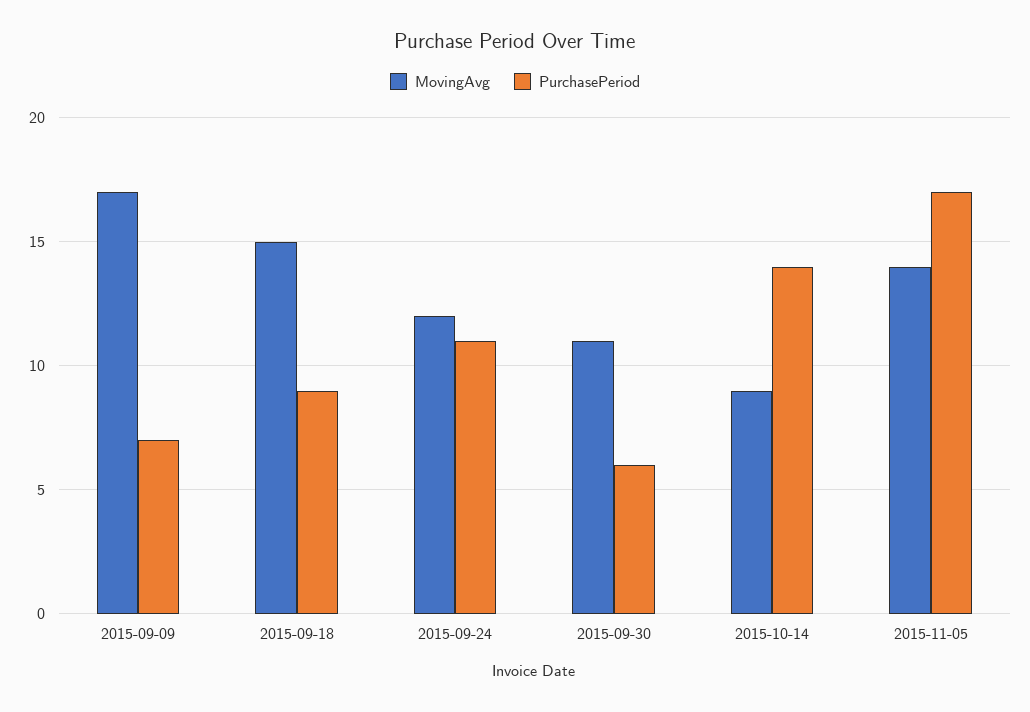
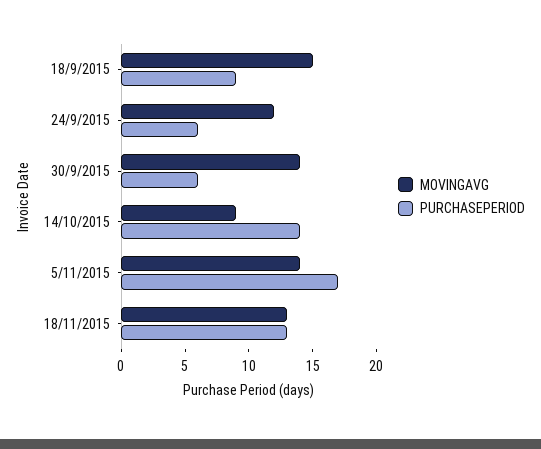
MovingAvg, 2015-09-09: 17 -> none
PurchasePeriod, 2015-09-09: 7 -> none
PurchasePeriod, 2015-09-24: 11 -> 6
MovingAvg, 2015-09-30: 11 -> 14
MovingAvg, 18/11/2015: none -> 13
PurchasePeriod, 18/11/2015: none -> 13

